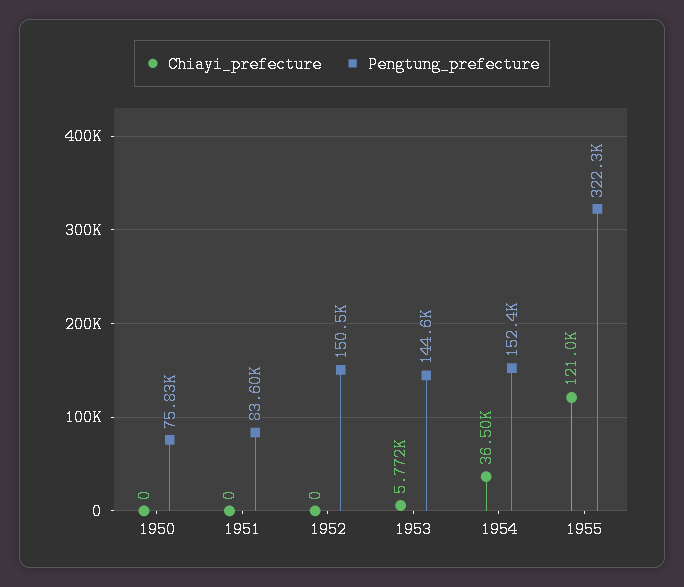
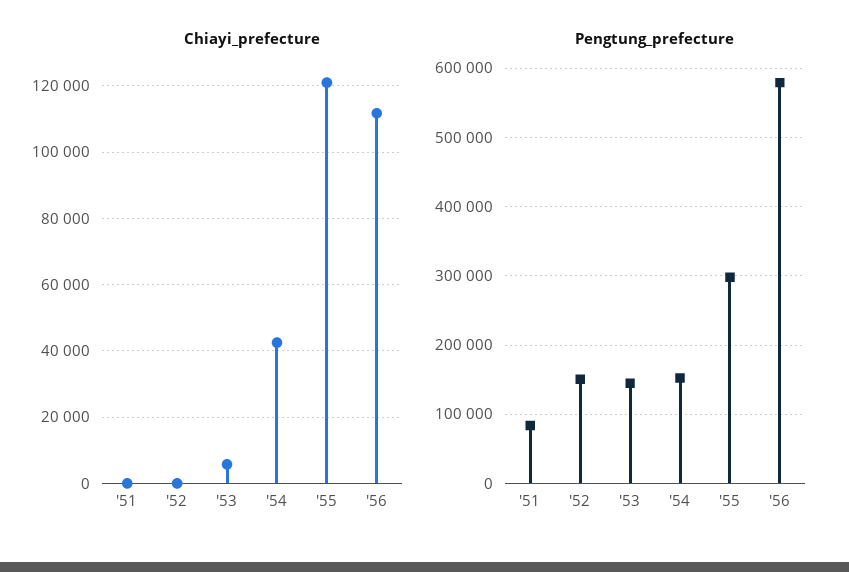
Chiayi_prefecture, 1950: 0 -> none
Pengtung_prefecture, 1950: 75830 -> none
Chiayi_prefecture, 1954: 36500 -> 42000
Pengtung_prefecture, 1955: 322300 -> 300000
Chiayi_prefecture, '56: none -> 112000
Pengtung_prefecture, '56: none -> 580000

